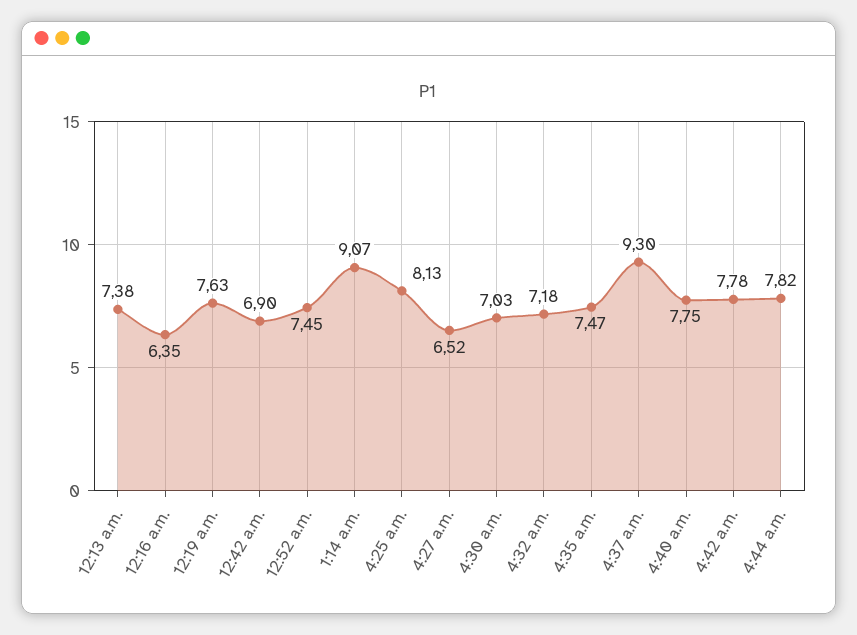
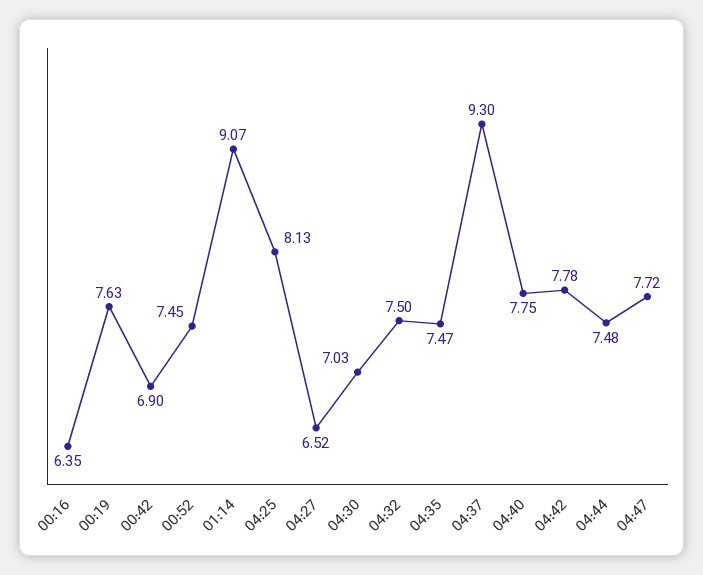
12:13 a.m.: 7.38 -> none
4:32 a.m.: 7.18 -> 7.5
4:44 a.m.: 7.82 -> 7.48
04:47: none -> 7.72

